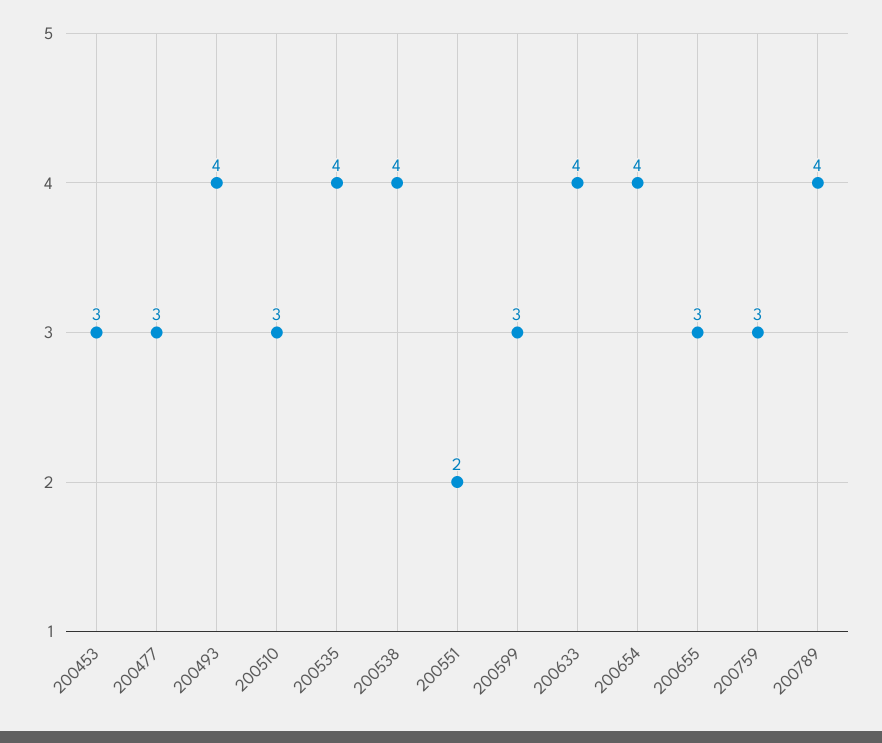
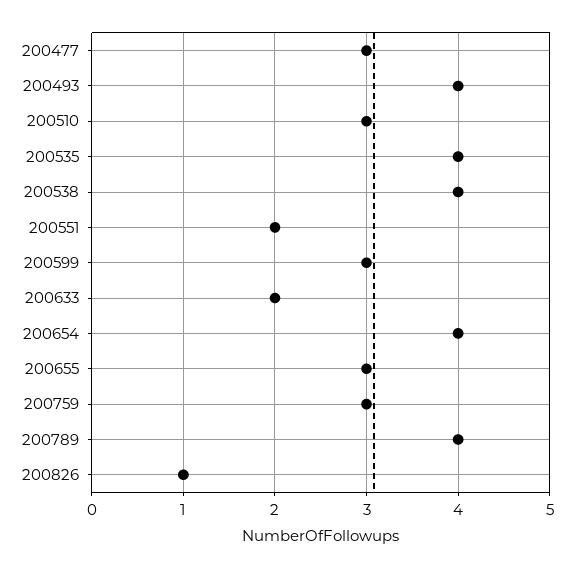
200453: 3 -> none
200633: 4 -> 2
200826: none -> 1

